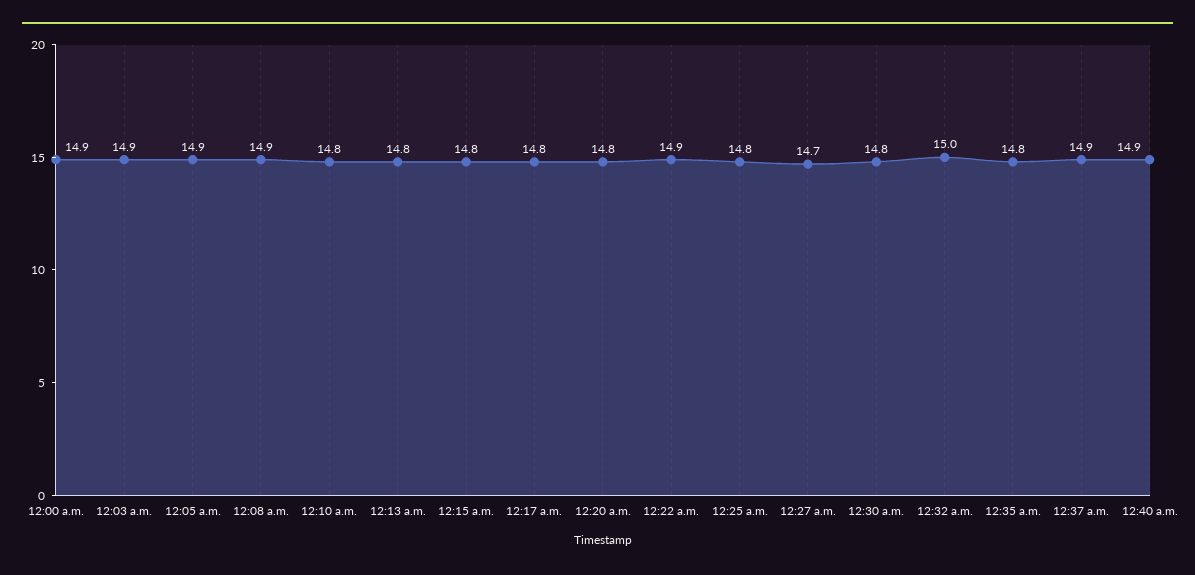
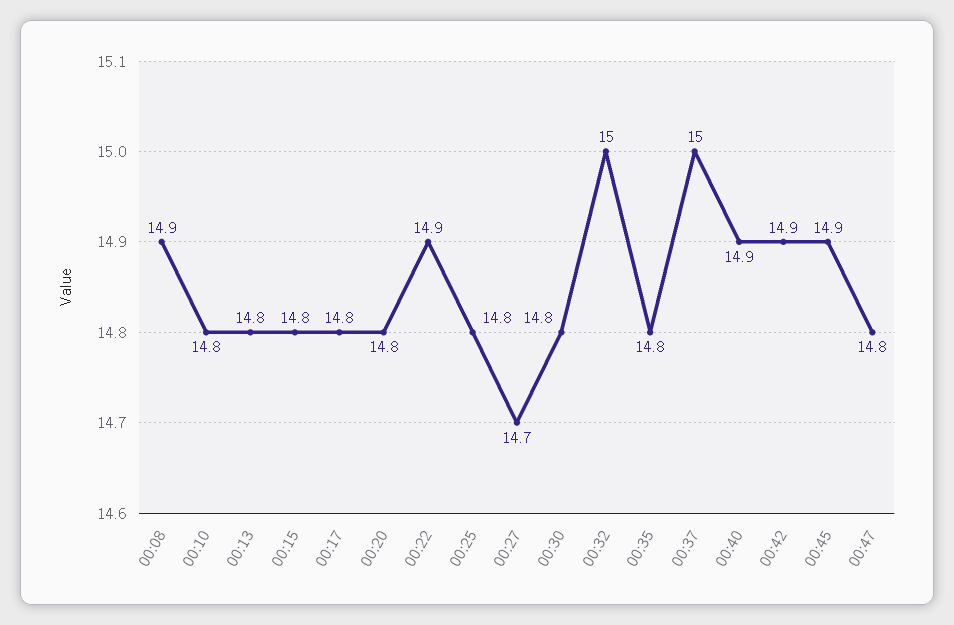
12:00 a.m.: 14.9 -> none
12:03 a.m.: 14.9 -> none
12:05 a.m.: 14.9 -> none
12:37 a.m.: 14.9 -> 15
00:42: none -> 14.9
00:45: none -> 14.9
00:47: none -> 14.8

